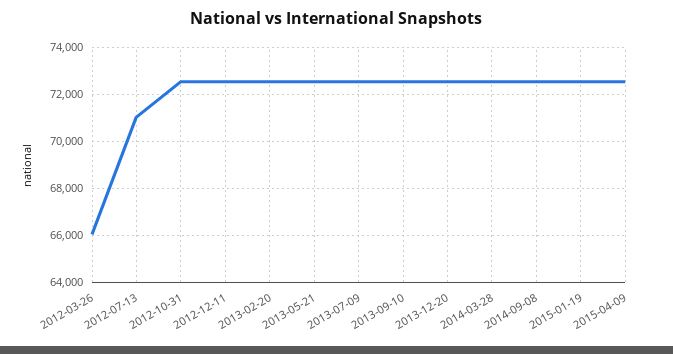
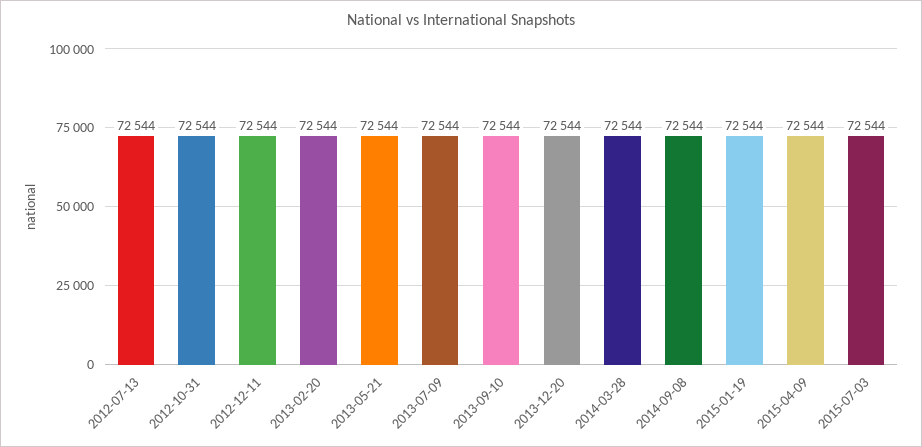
2012-03-26: 66000 -> none
2012-07-13: 71000 -> 72544
2015-07-03: none -> 72544

